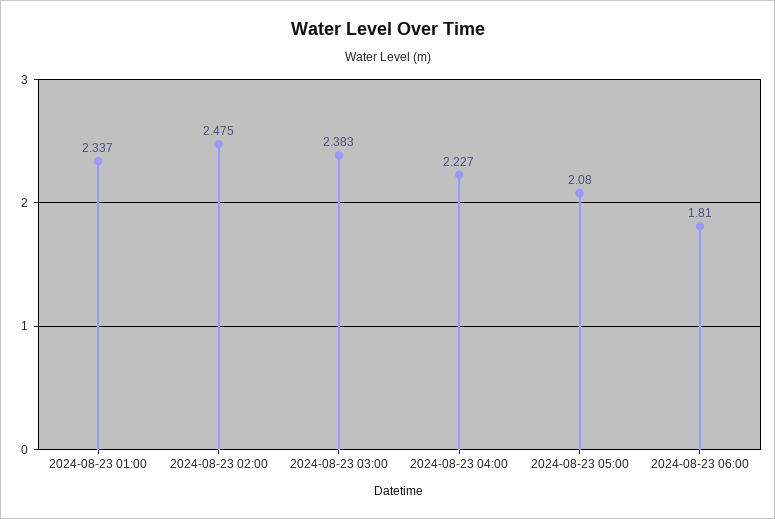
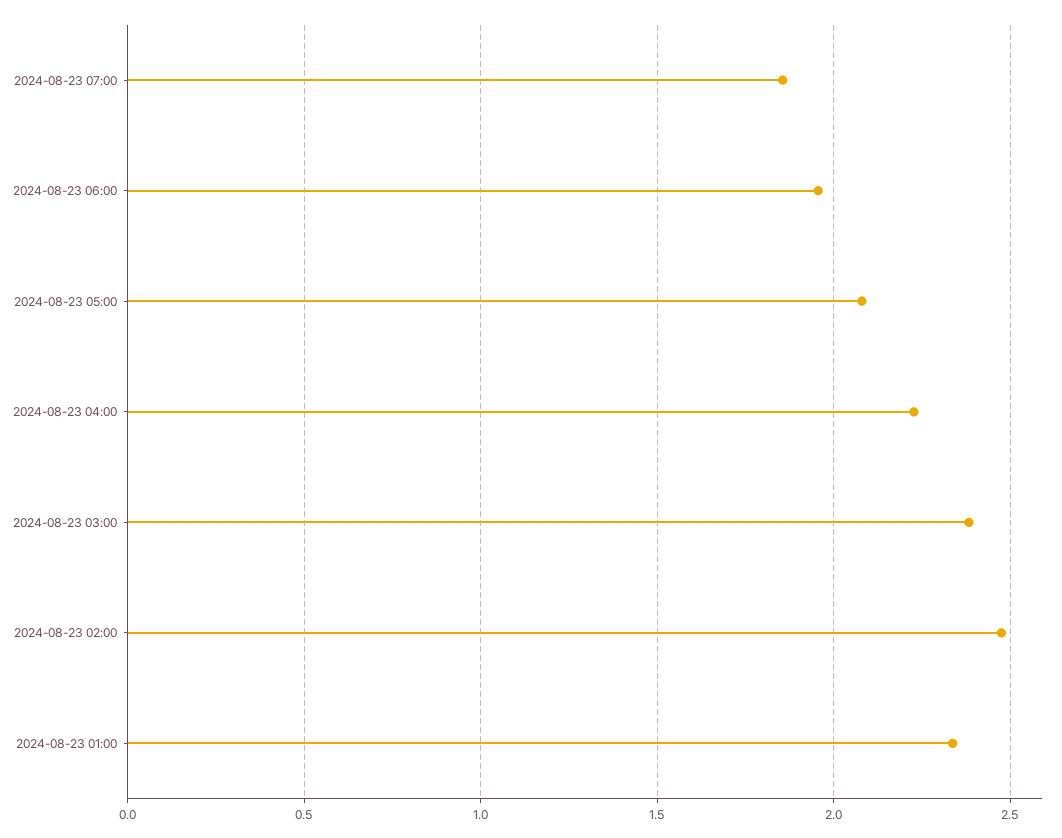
2024-08-23 06:00: 1.81 -> 1.95
2024-08-23 07:00: none -> 1.85

